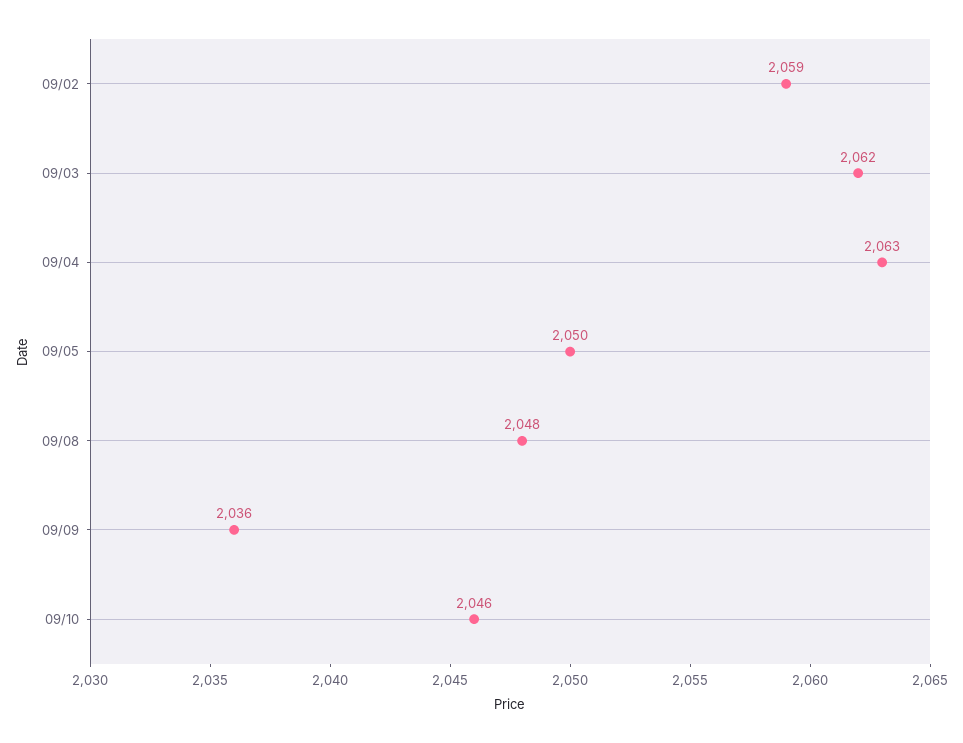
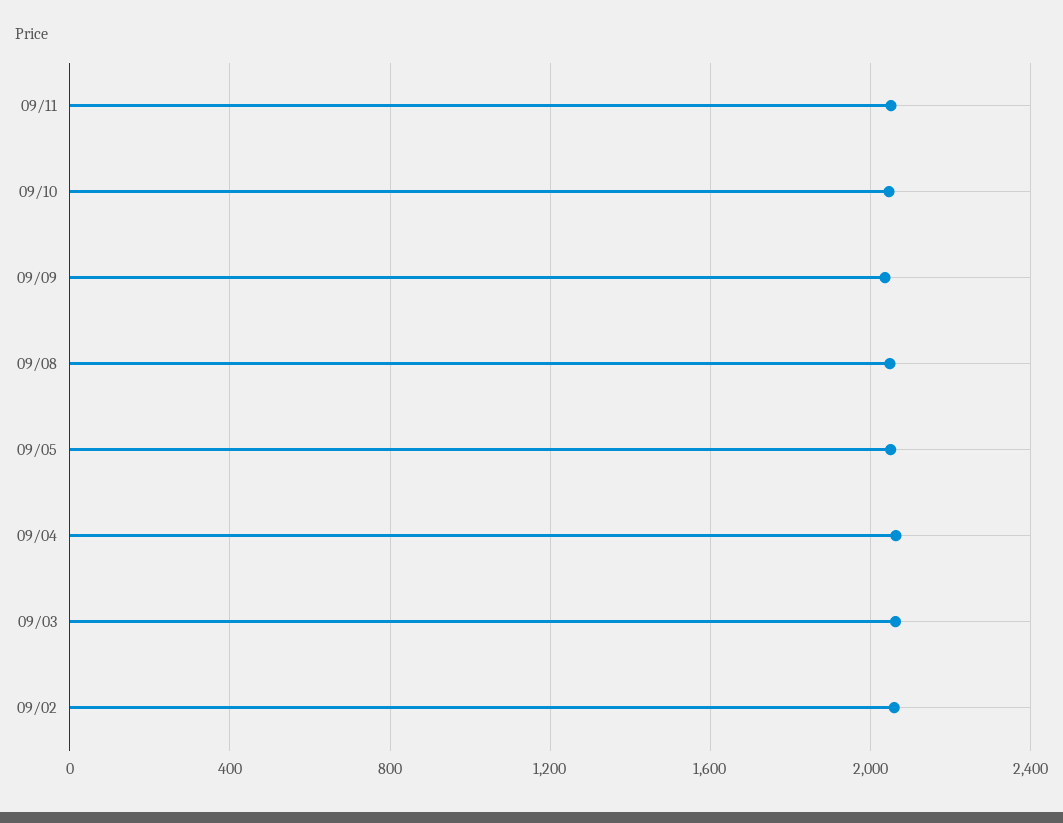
09/11: none -> 2050

